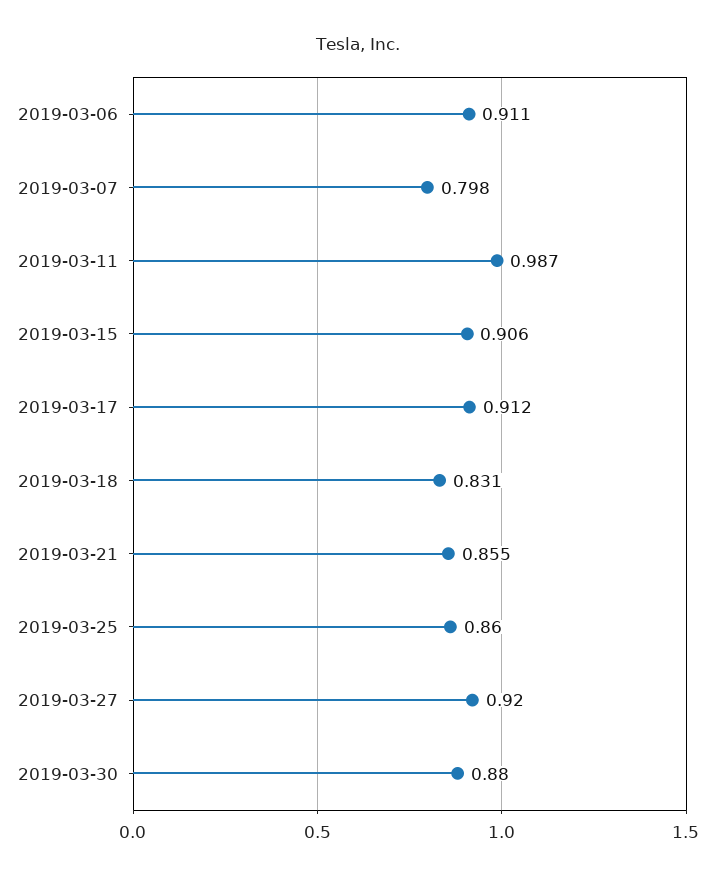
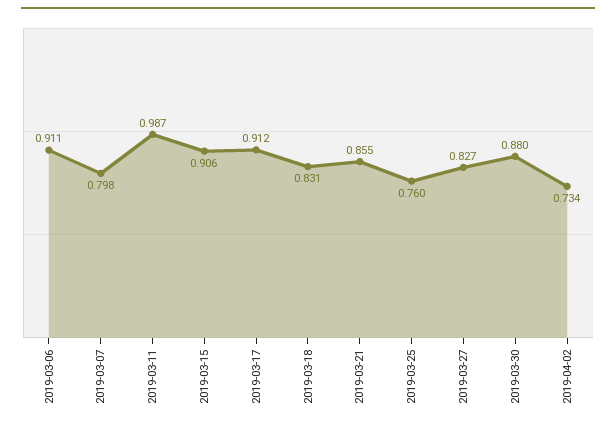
2019-03-25: 0.86 -> 0.76
2019-03-27: 0.92 -> 0.827
2019-04-02: none -> 0.734

